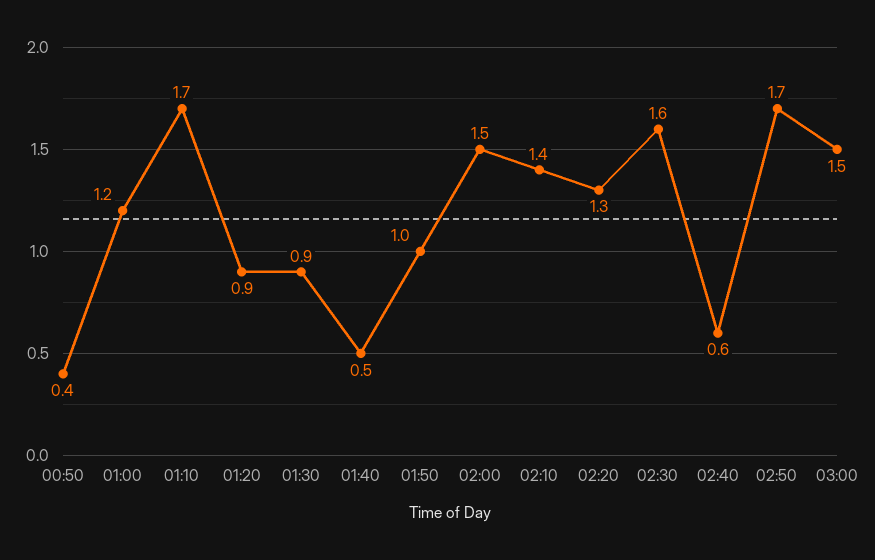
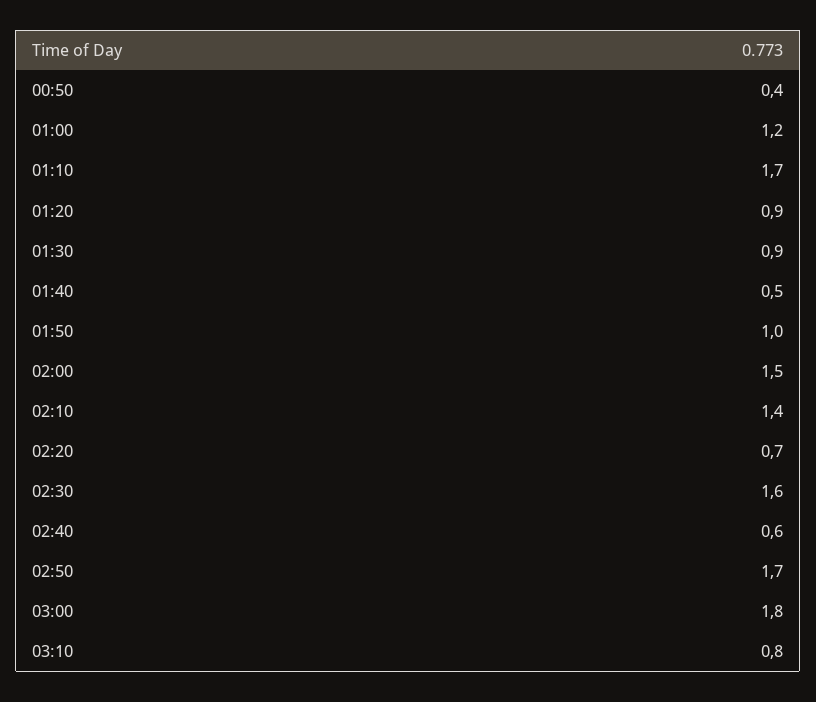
02:20: 1.3 -> 0.7
03:00: 1.5 -> 1.8
03:10: none -> 0.8

